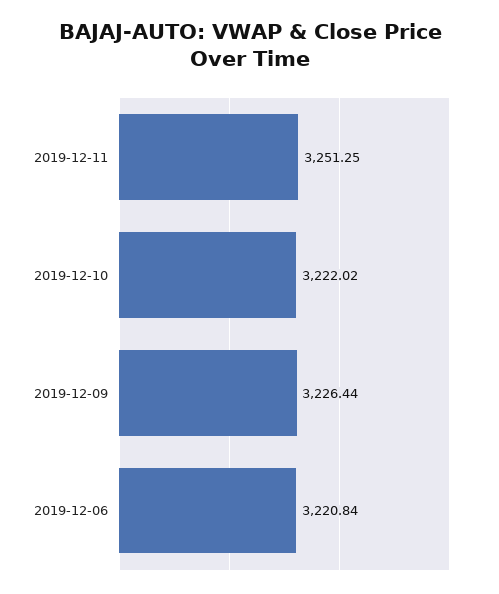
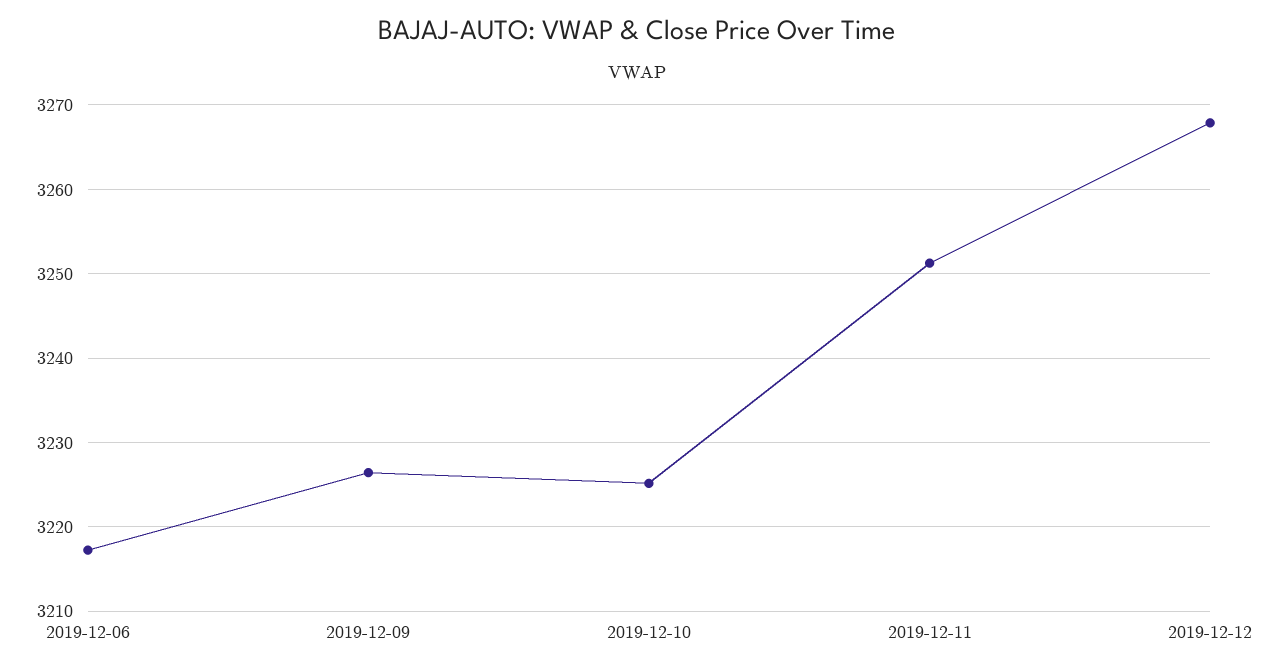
2019-12-10: 3222.02 -> 3225
2019-12-06: 3220.84 -> 3217
2019-12-12: none -> 3268

